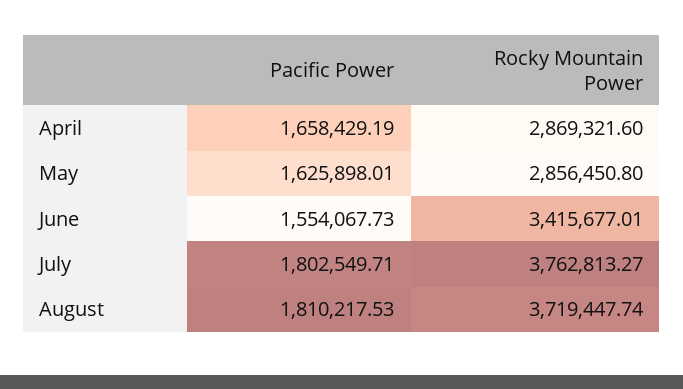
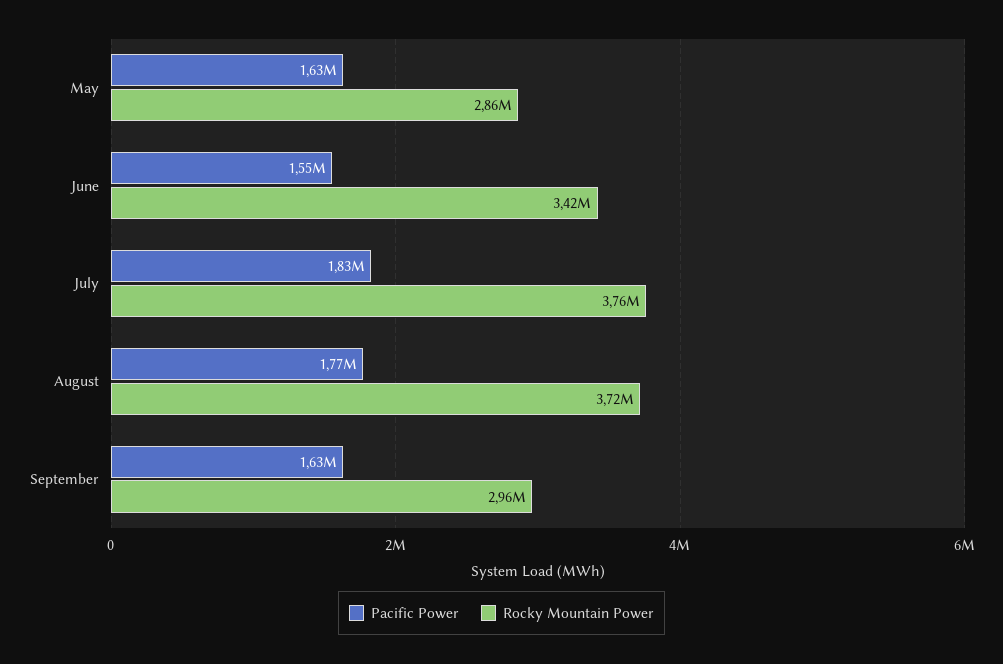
Pacific Power, April: 1658429.19 -> none
Rocky Mountain Power, April: 2869321.6 -> none
Pacific Power, July: 1802549.71 -> 1830000
Pacific Power, August: 1810217.53 -> 1770000
Pacific Power, September: none -> 1630000
Rocky Mountain Power, September: none -> 2960000

